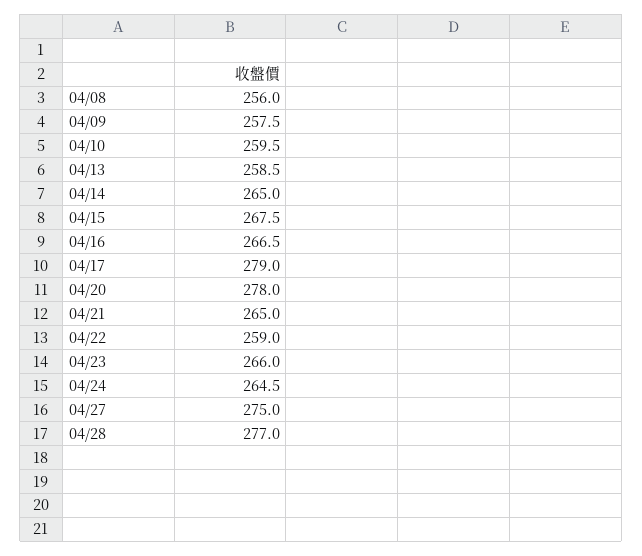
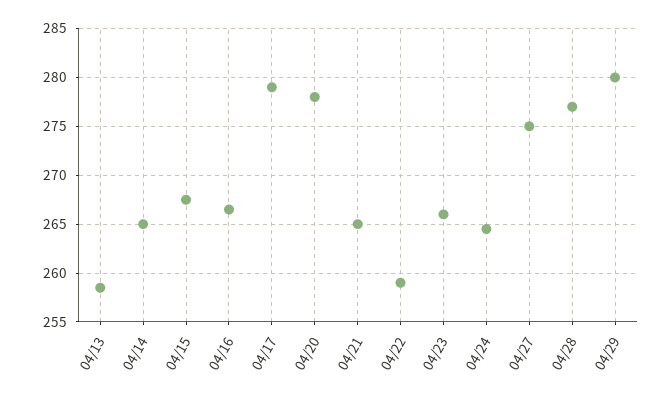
04/08: 256 -> none
04/09: 257.5 -> none
04/10: 259.5 -> none
04/29: none -> 280

